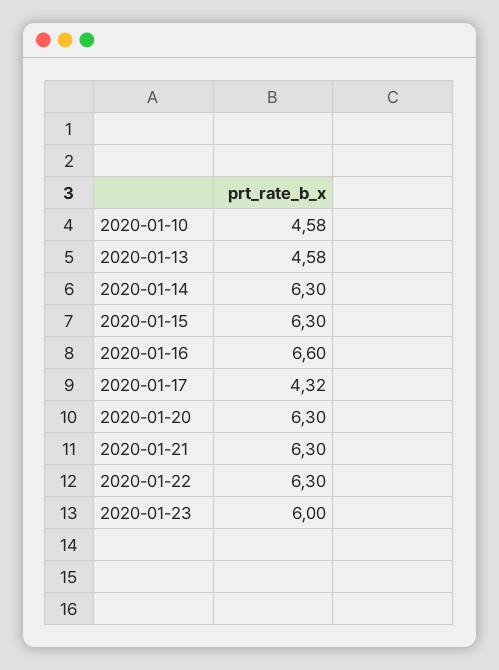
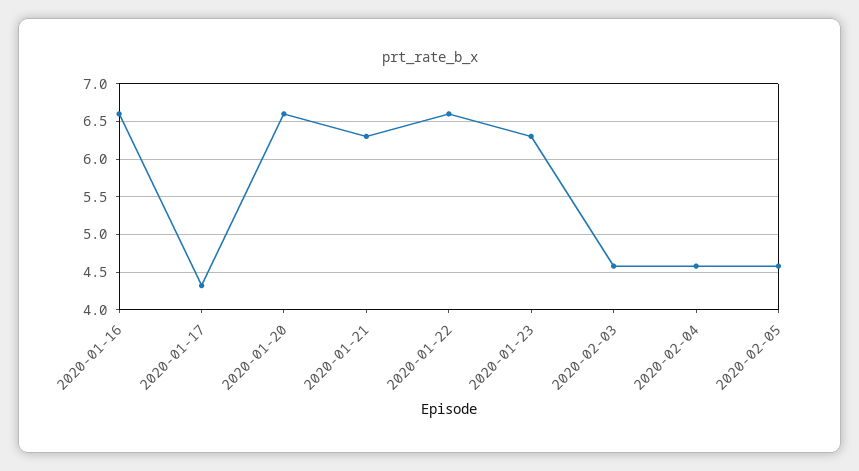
2020-01-10: 4.58 -> none
2020-01-13: 4.58 -> none
2020-01-14: 6.3 -> none
2020-01-15: 6.3 -> none
2020-01-20: 6.3 -> 6.6
2020-01-22: 6.3 -> 6.6
2020-01-23: 6 -> 6.3
2020-02-03: none -> 4.6
2020-02-04: none -> 4.6
2020-02-05: none -> 4.6

